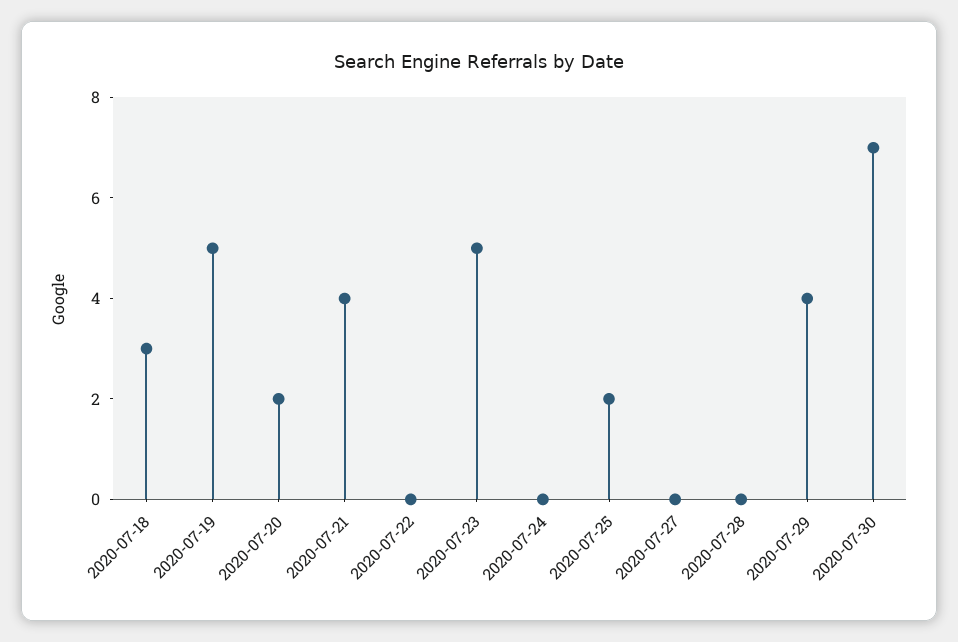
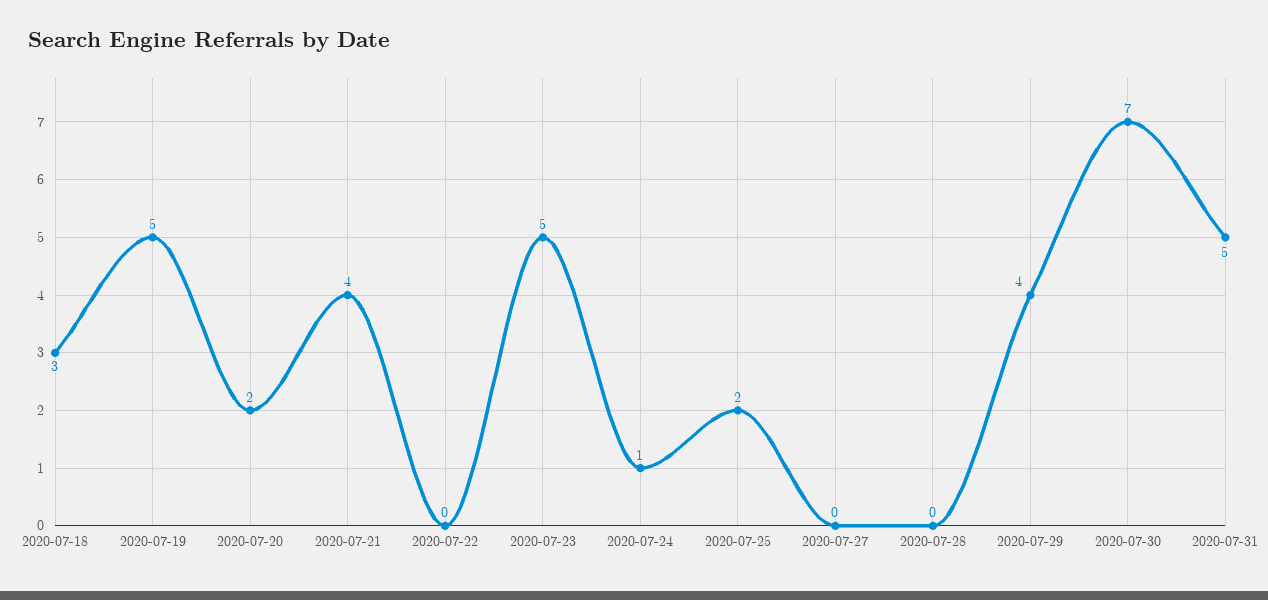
2020-07-24: 0 -> 1
2020-07-31: none -> 5

